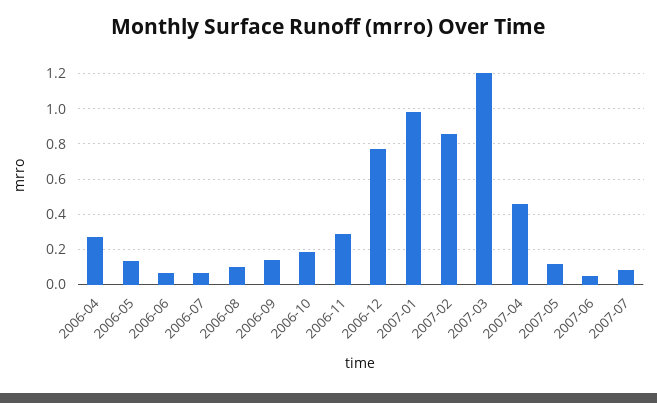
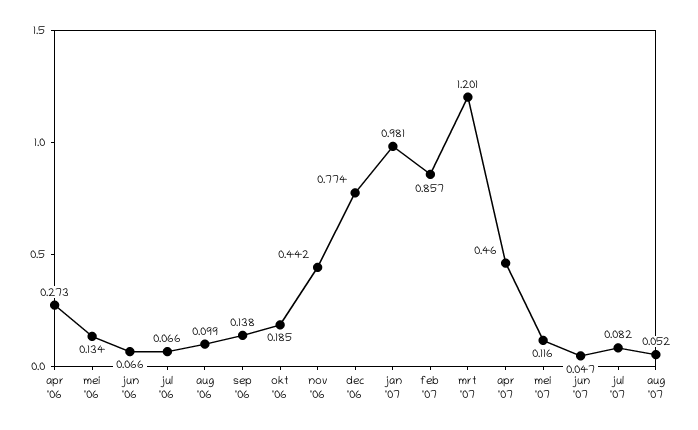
2006-11: 0.3 -> 0.442
aug '07: none -> 0.052

